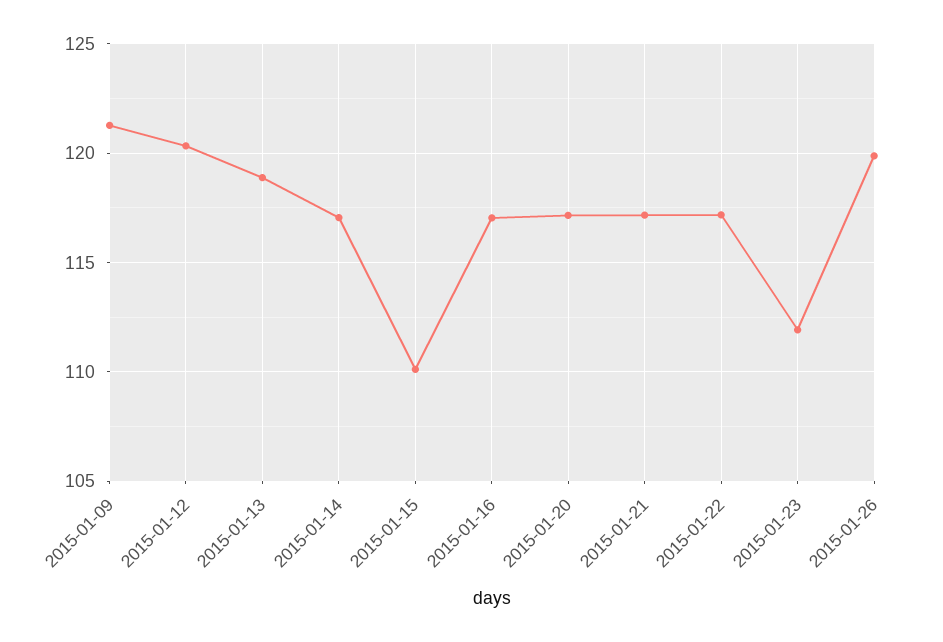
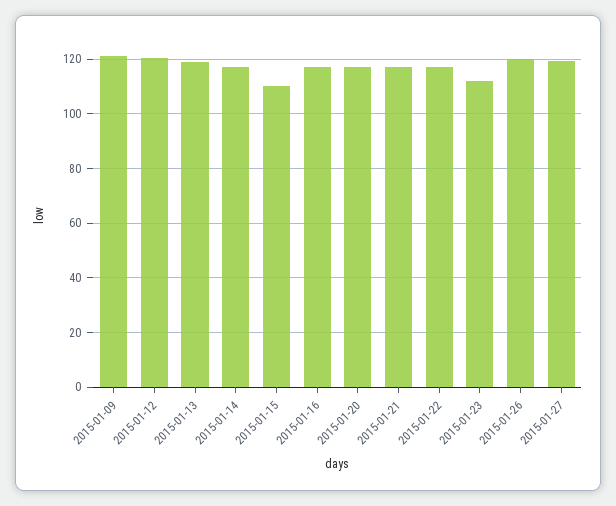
2015-01-27: none -> 120

